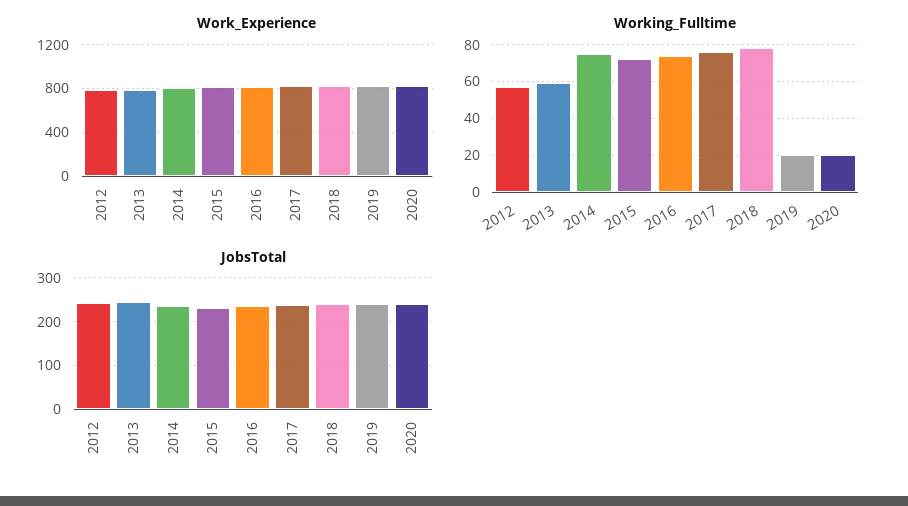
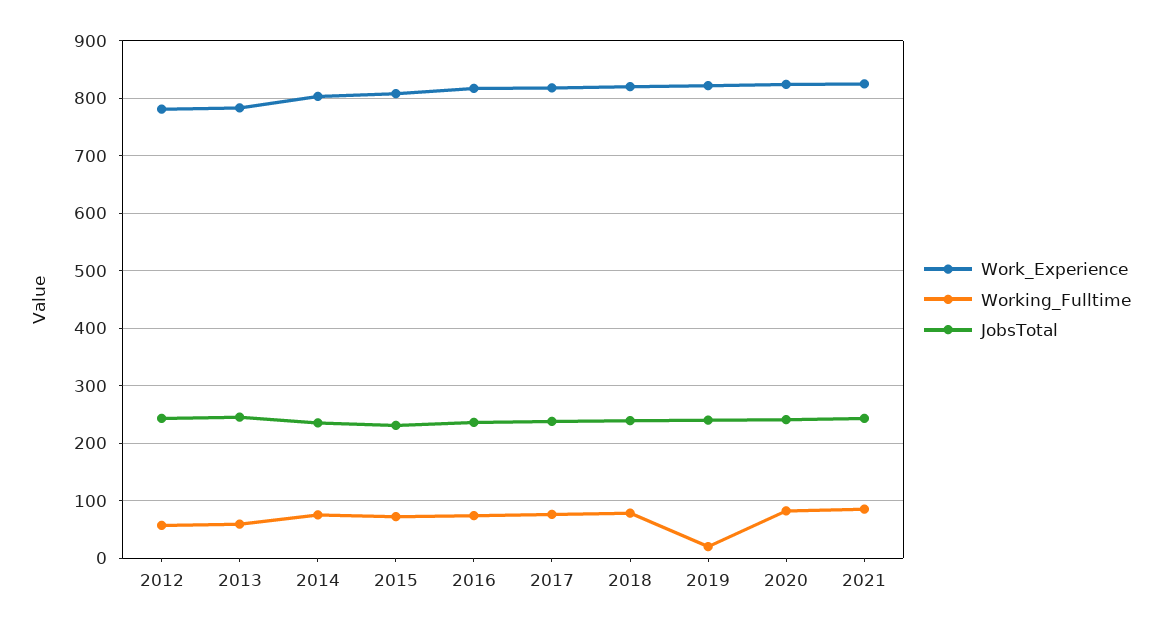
Working_Fulltime, 2020: 20 -> 80
Work_Experience, 2021: none -> 820
Working_Fulltime, 2021: none -> 80
JobsTotal, 2021: none -> 240

